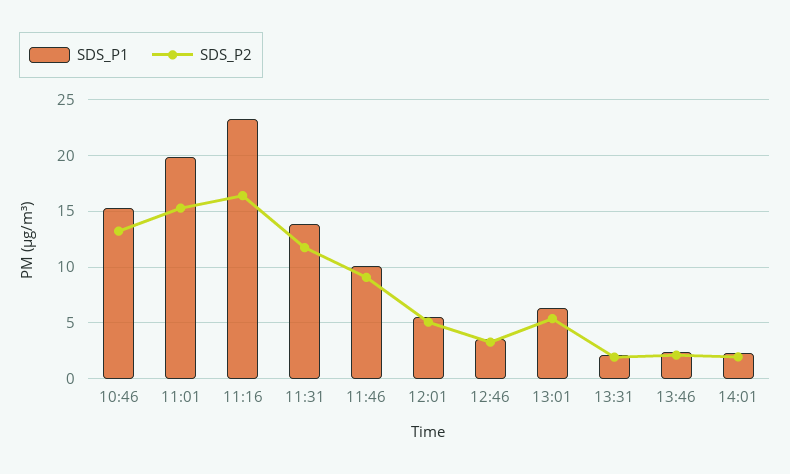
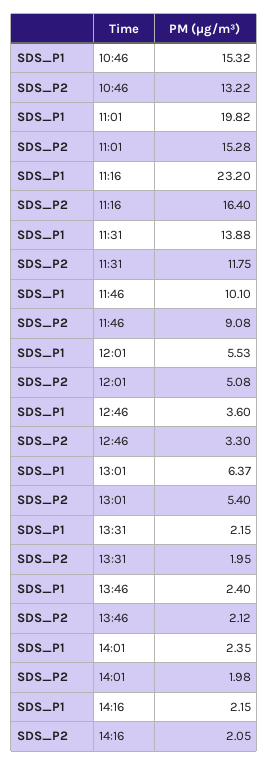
SDS_P1, 14:16: none -> 2.15
SDS_P2, 14:16: none -> 2.05

